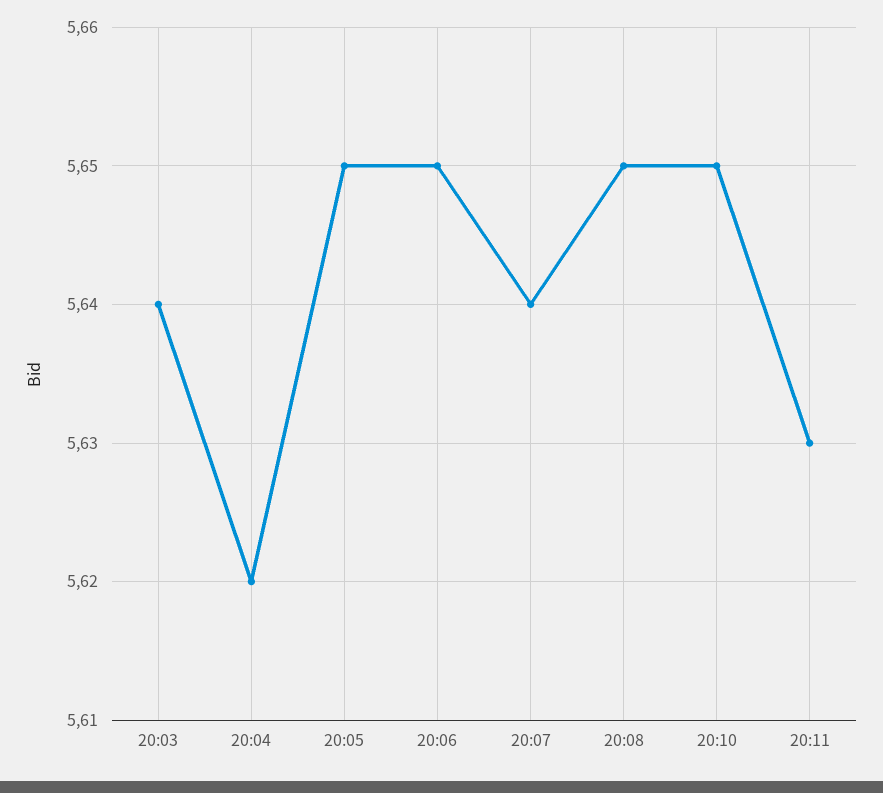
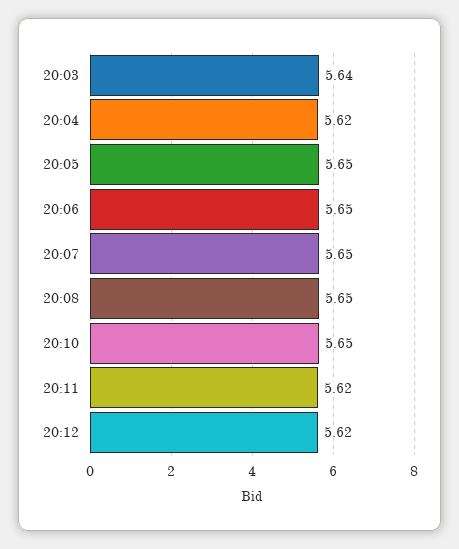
20:07: 5.64 -> 5.65
20:11: 5.63 -> 5.62
20:12: none -> 5.62

